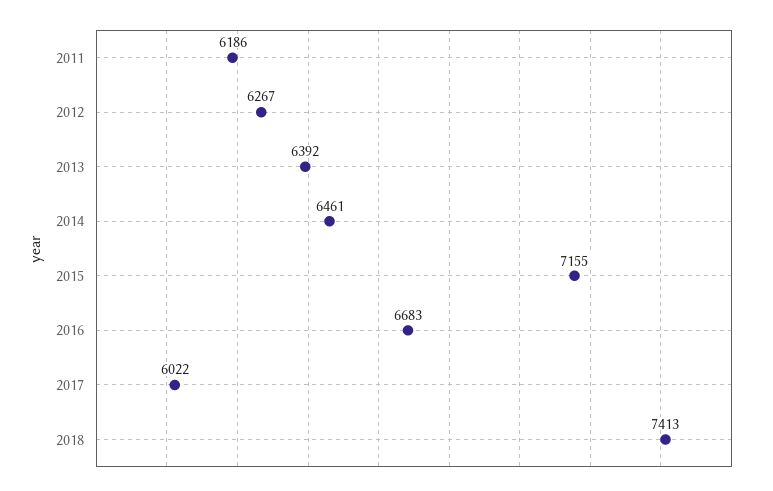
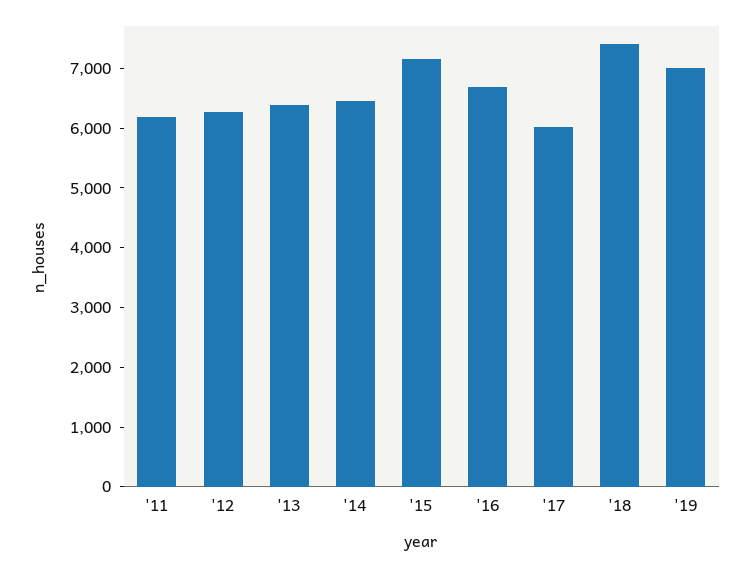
'19: none -> 7000

